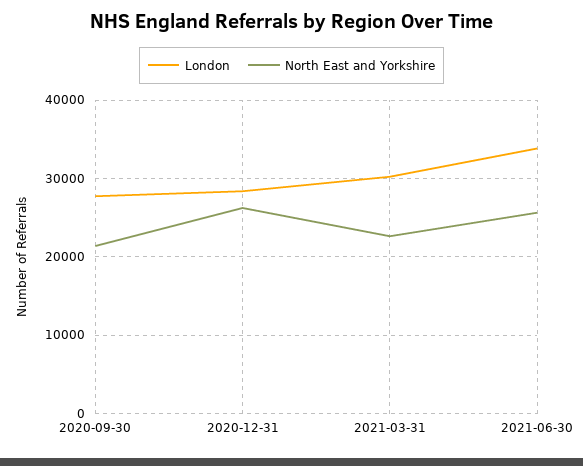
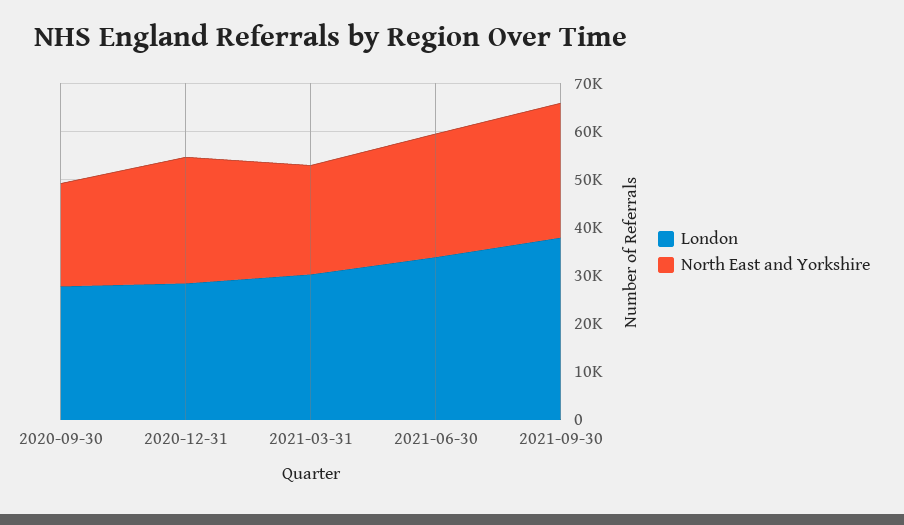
London, 2021-09-30: none -> 38000
North East and Yorkshire, 2021-09-30: none -> 28000

